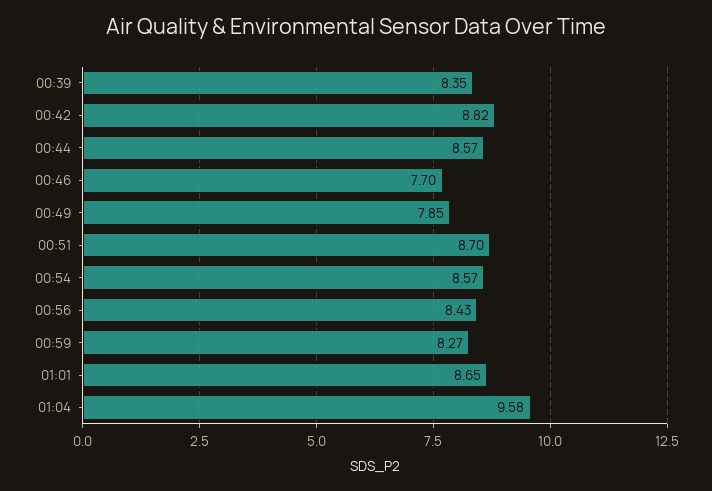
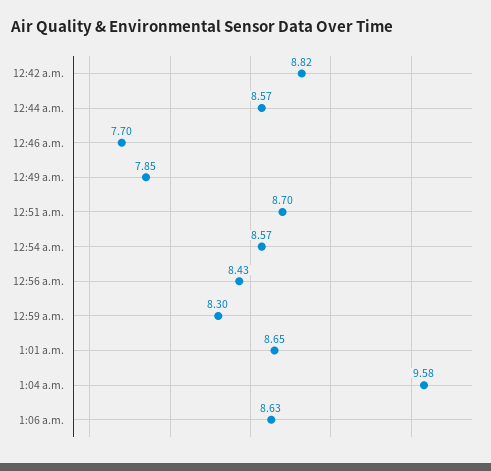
00:39: 8.35 -> none
00:59: 8.27 -> 8.3
1:06 a.m.: none -> 8.63

